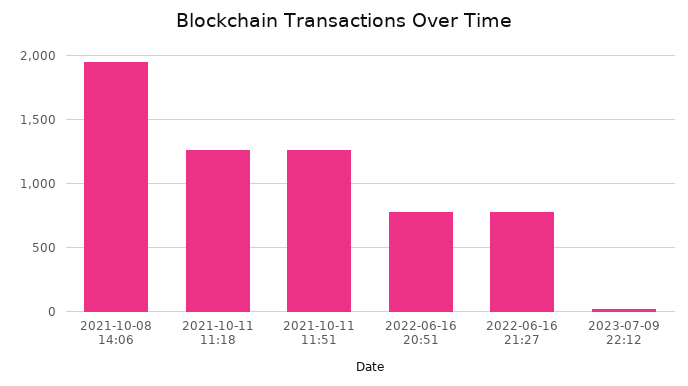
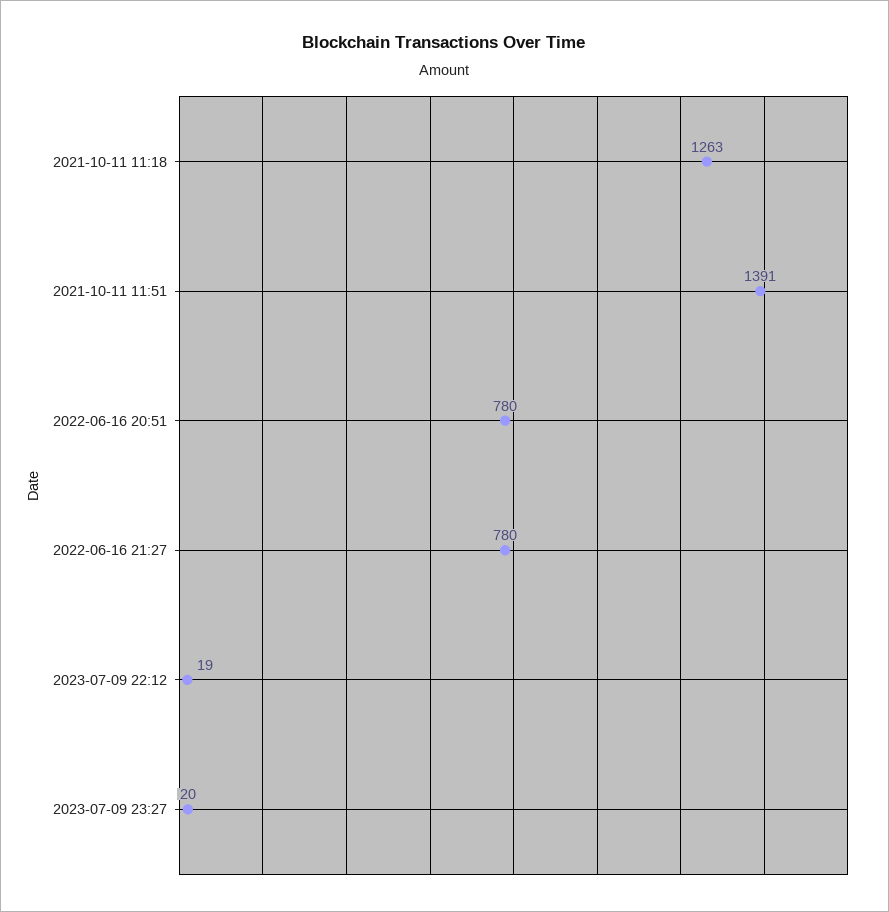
2021-10-08 14:06: 1950 -> none
2021-10-11 11:51: 1250 -> 1391
2023-07-09 23:27: none -> 20

